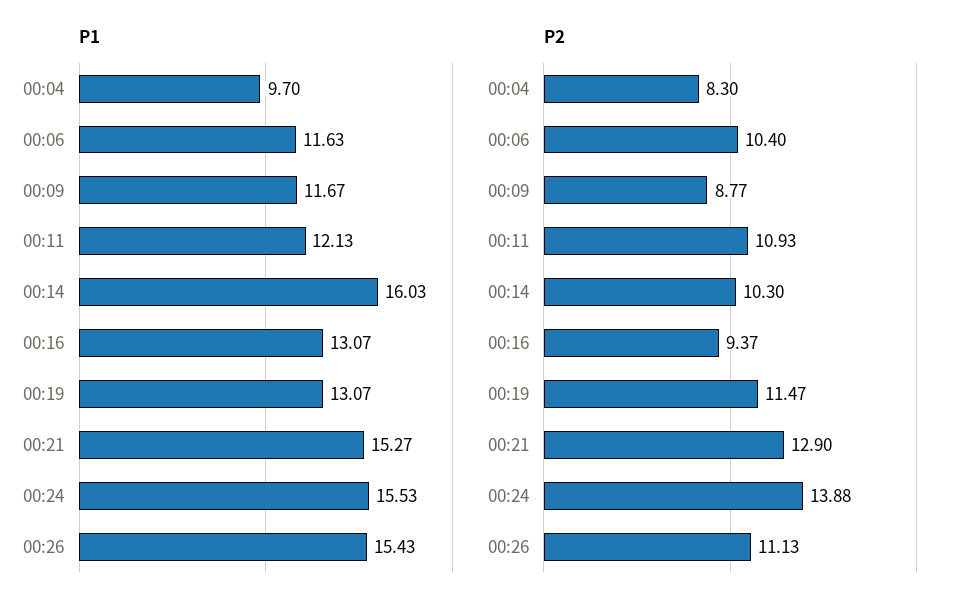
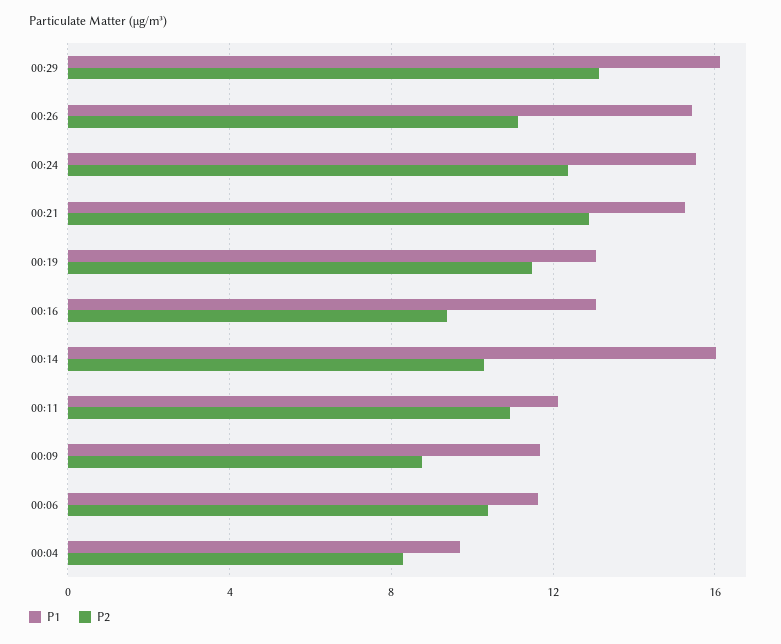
P2, 00:24: 13.88 -> 12.5
P1, 00:29: none -> 16
P2, 00:29: none -> 13

